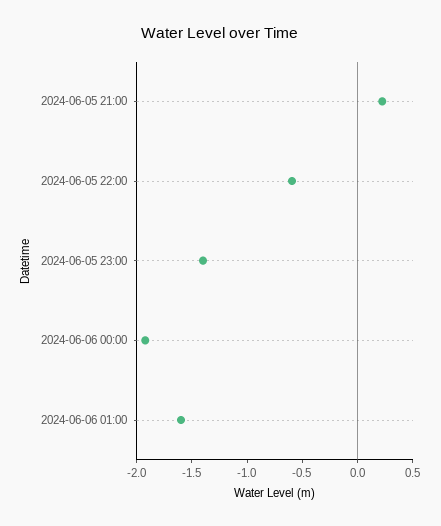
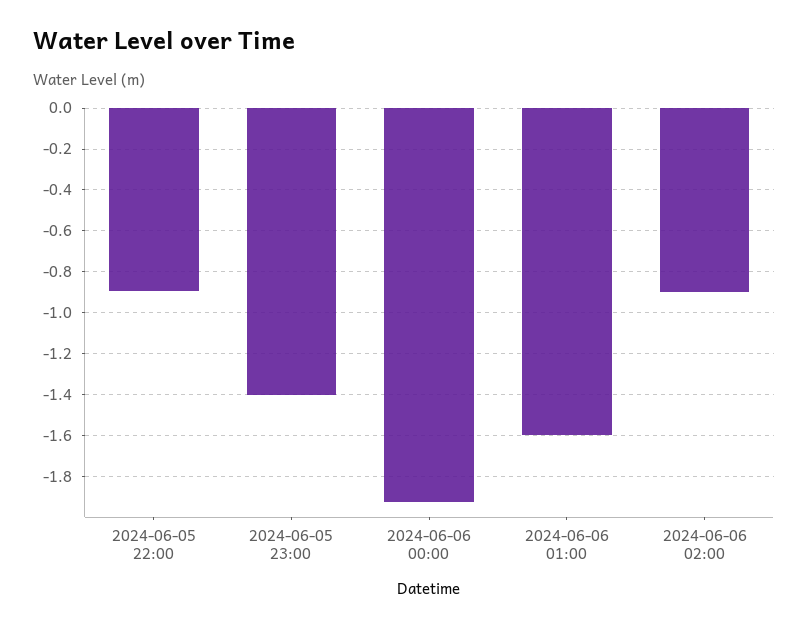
2024-06-05 21:00: 0.2 -> none
2024-06-05 22:00: -0.6 -> -0.9
2024-06-06 02:00: none -> -0.9

